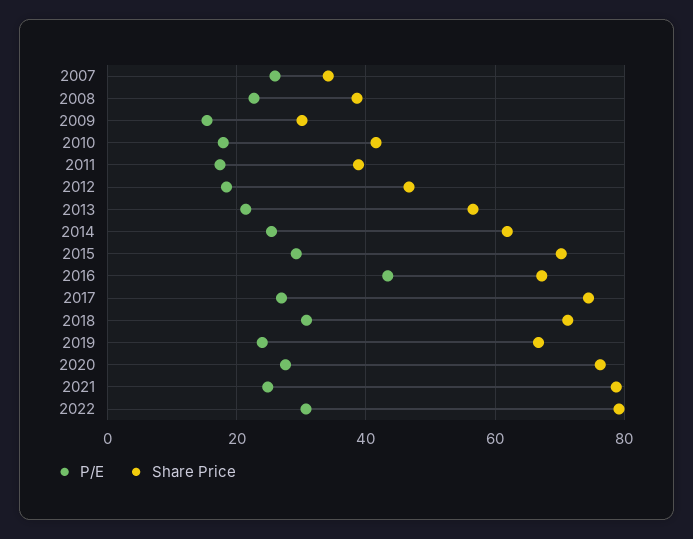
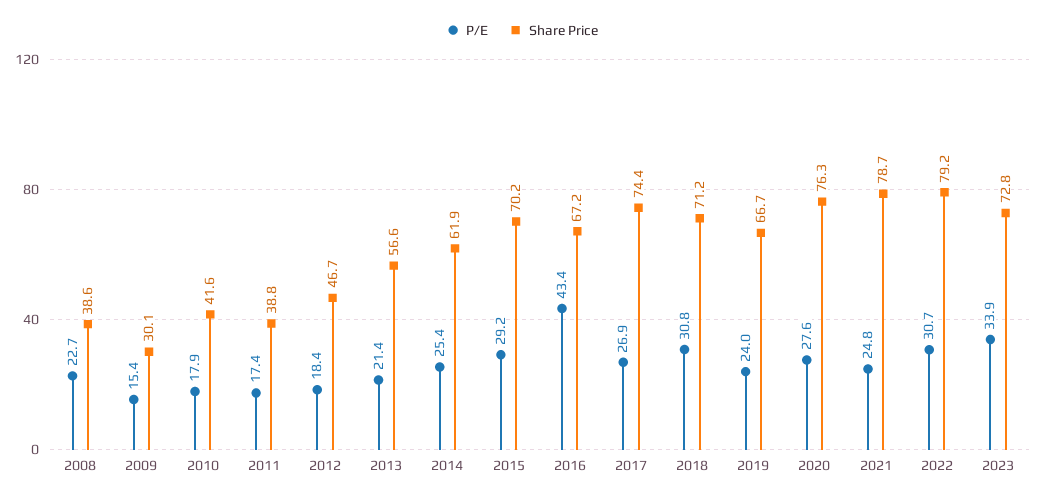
P/E, 2007: 26 -> none
Share Price, 2007: 34 -> none
P/E, 2023: none -> 33.9
Share Price, 2023: none -> 72.8

